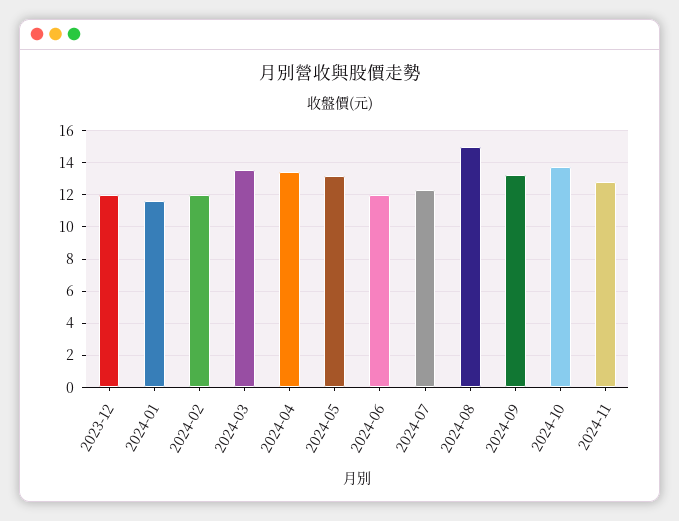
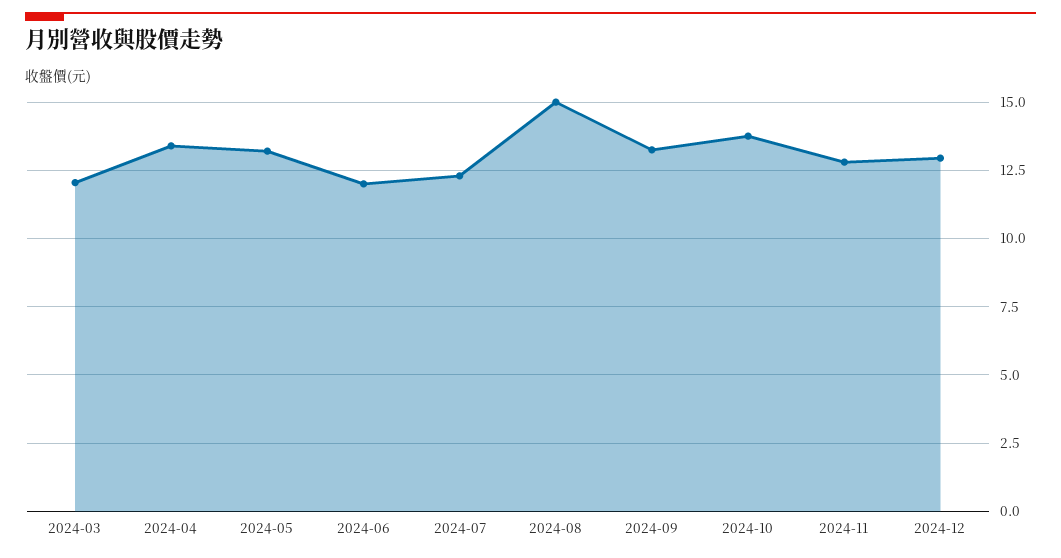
2023-12: 12 -> none
2024-01: 11.5 -> none
2024-02: 12 -> none
2024-03: 13.5 -> 12
2024-12: none -> 13

